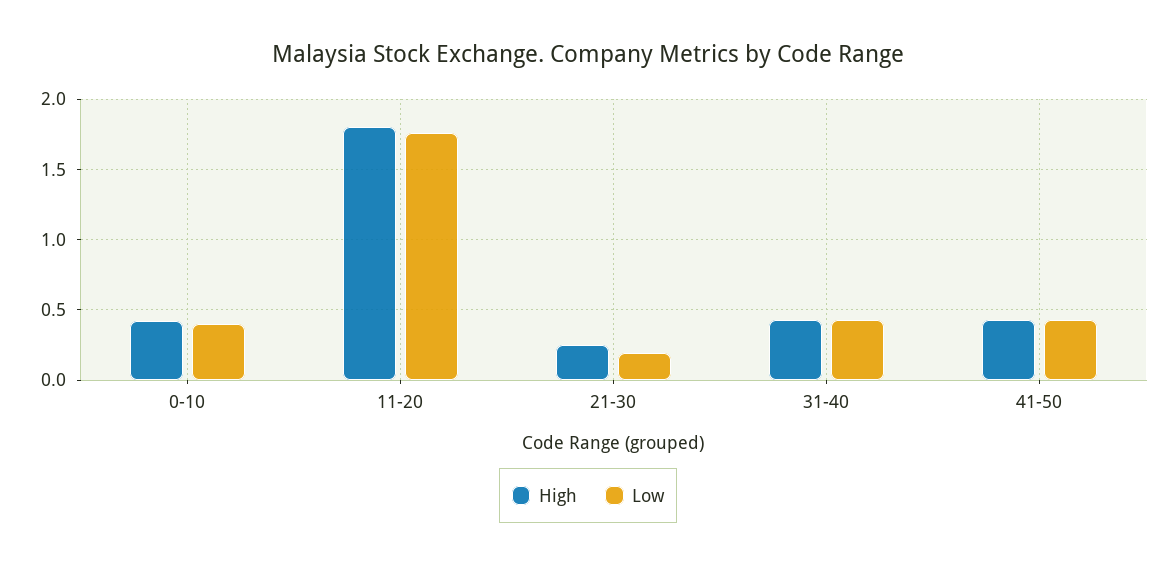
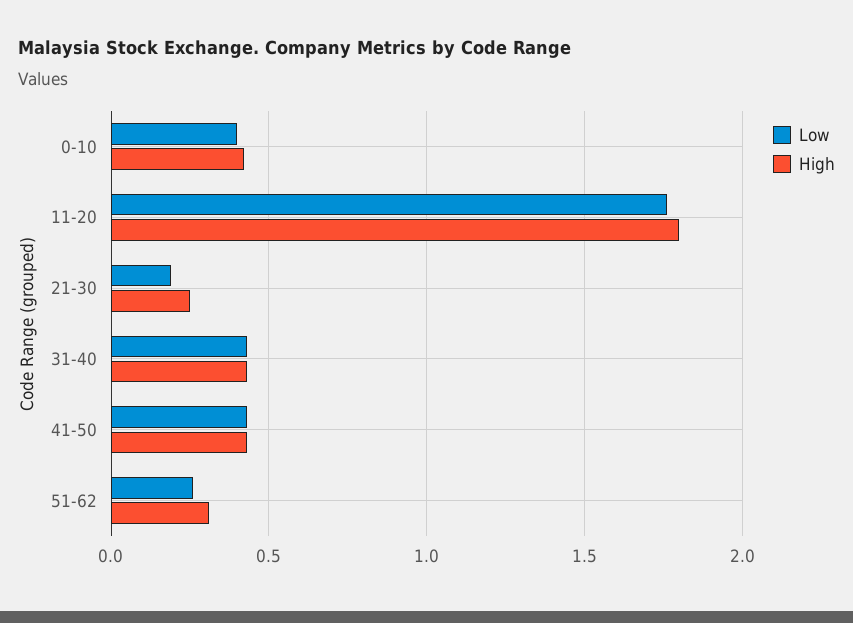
Low, 51-62: none -> 0.25
High, 51-62: none -> 0.3

